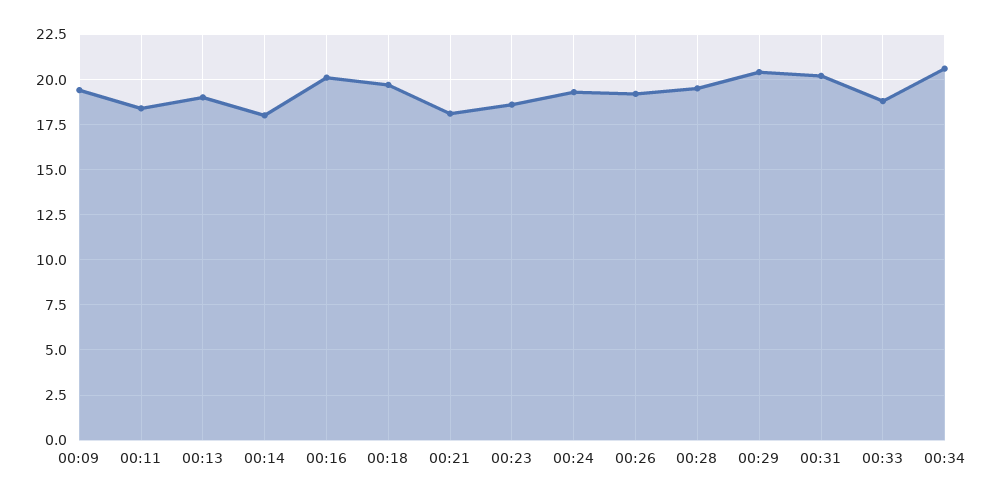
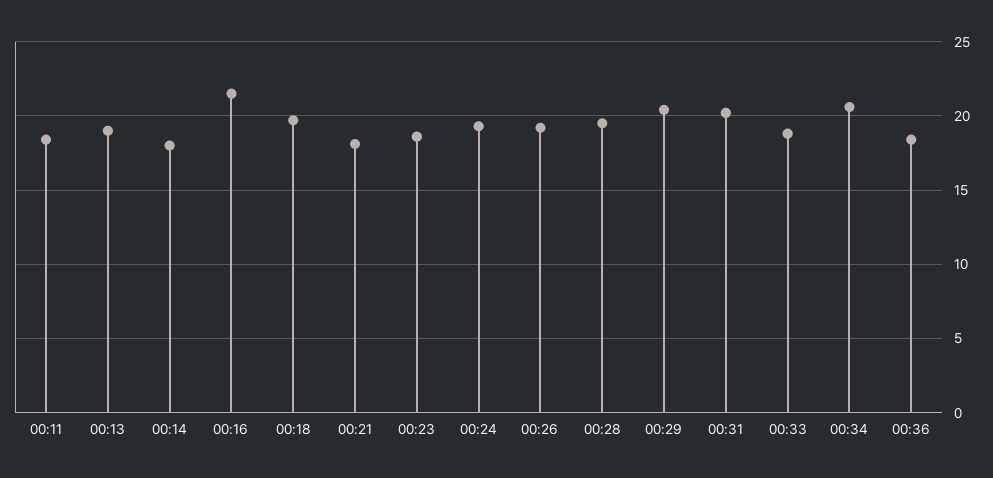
00:09: 19.5 -> none
00:16: 20 -> 21.5
00:36: none -> 18.5

